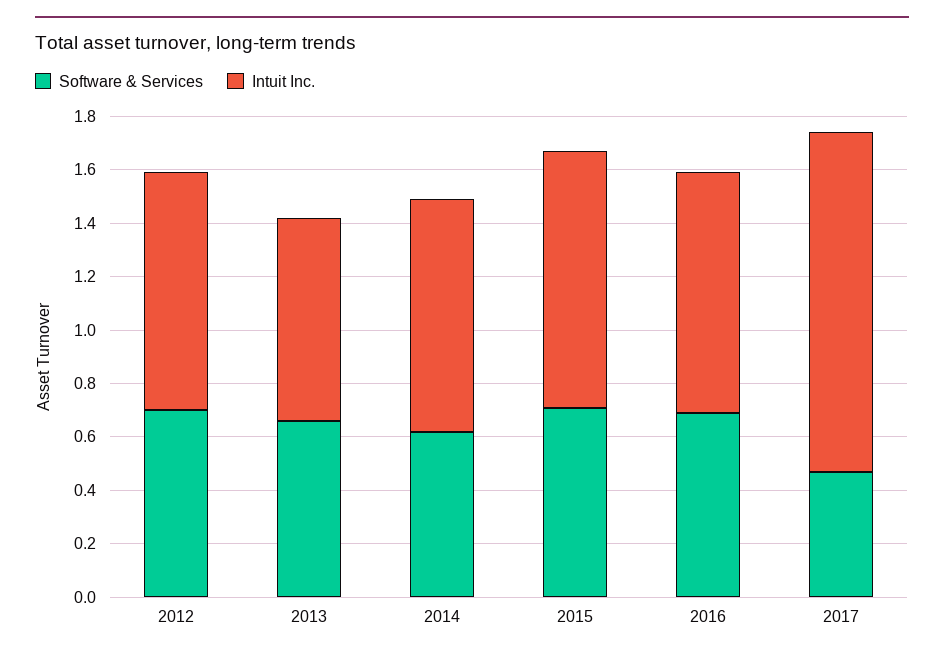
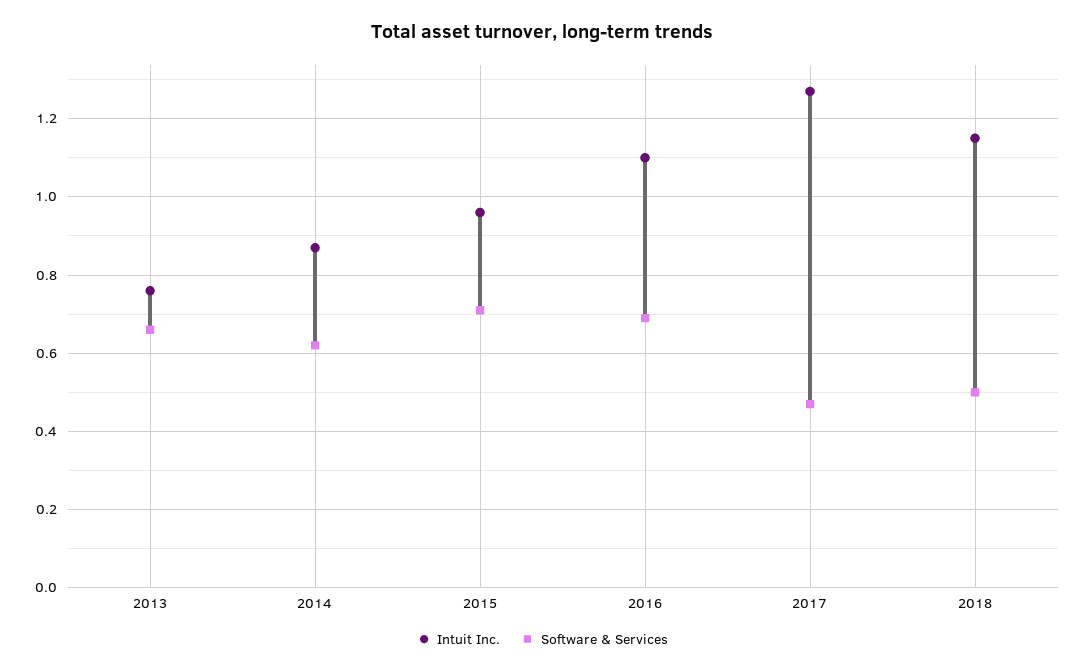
Software & Services, 2012: 0.7 -> none
Intuit Inc., 2012: 0.9 -> none
Intuit Inc., 2016: 0.9 -> 1.1
Intuit Inc., 2018: none -> 1.15
Software & Services, 2018: none -> 0.5

